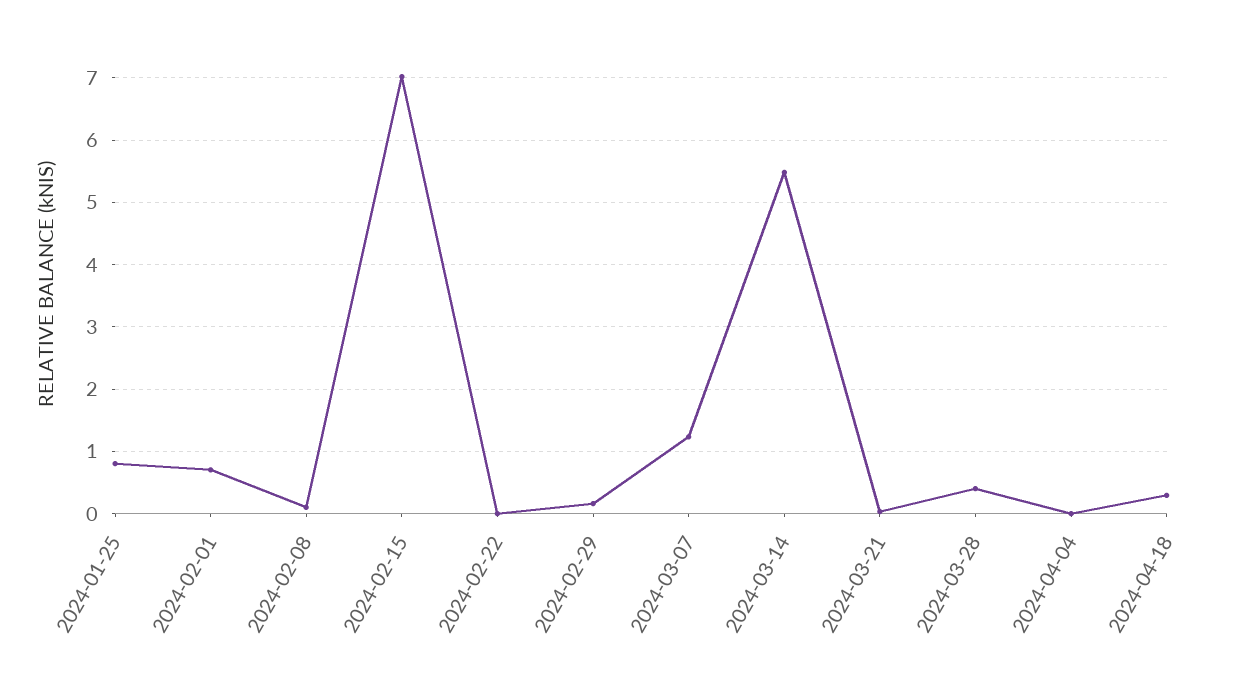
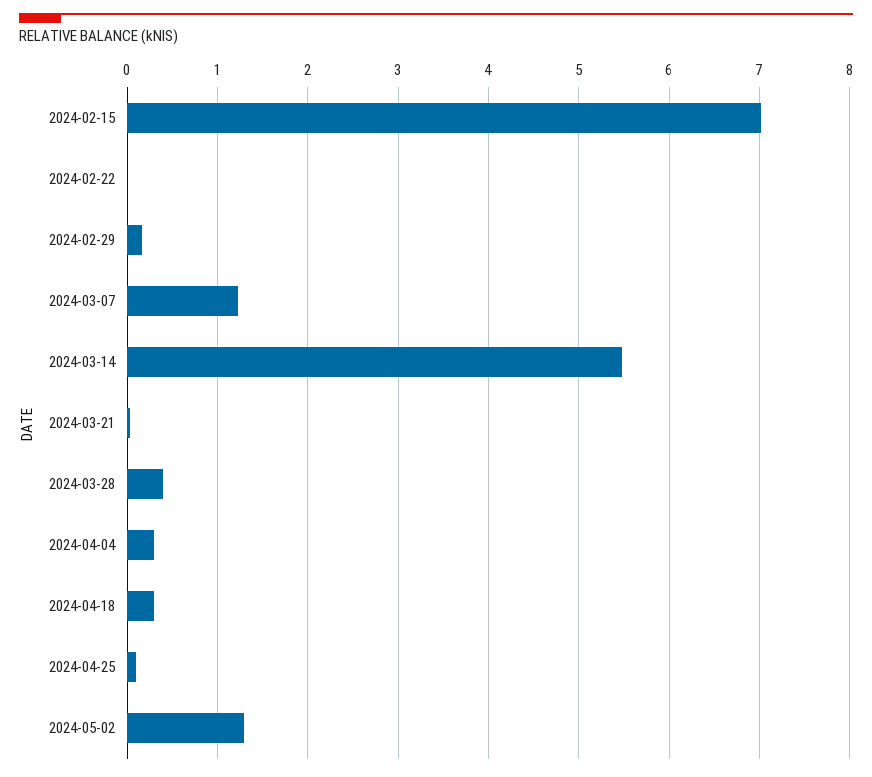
2024-01-25: 0.8 -> none
2024-02-01: 0.7 -> none
2024-02-08: 0.1 -> none
2024-04-04: 0 -> 0.3
2024-04-25: none -> 0.1
2024-05-02: none -> 1.3

